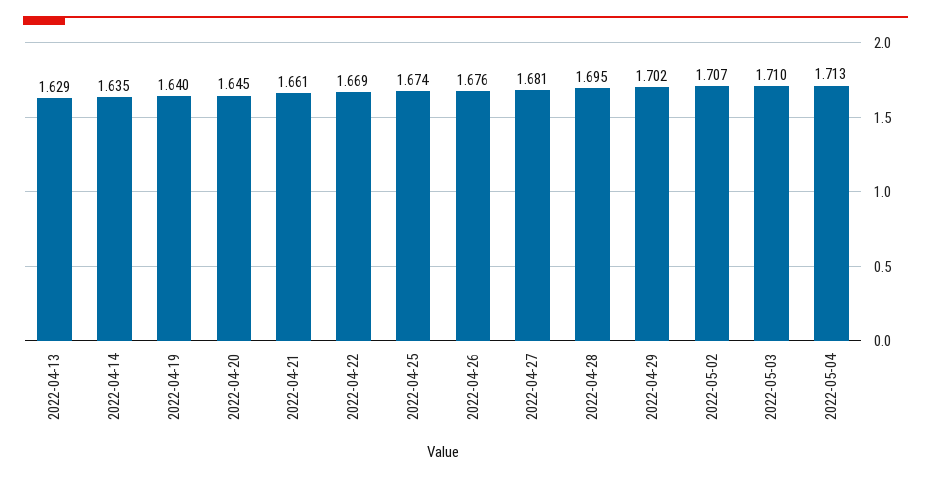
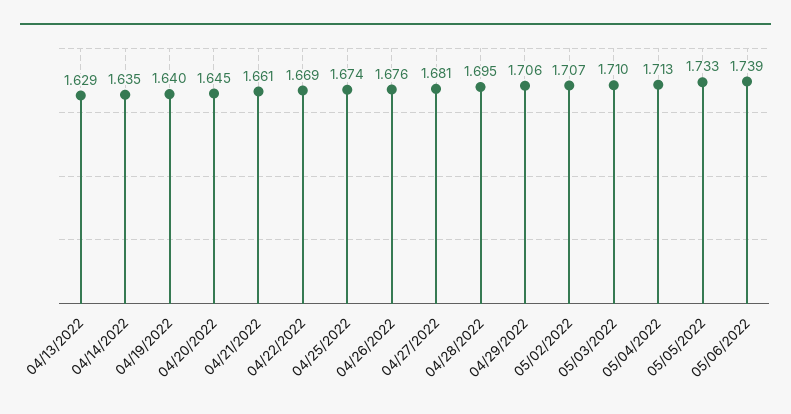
2022-04-29: 1.702 -> 1.706
05/05/2022: none -> 1.733
05/06/2022: none -> 1.739

